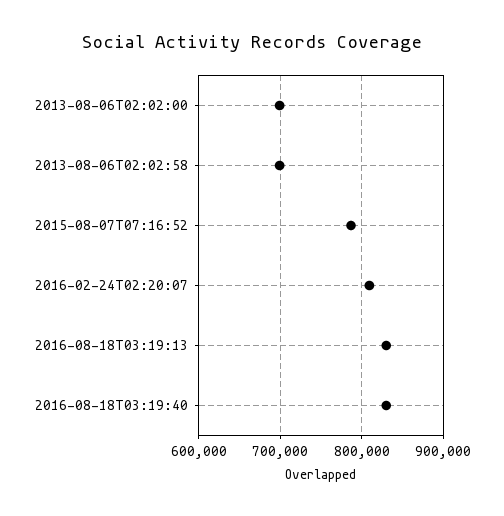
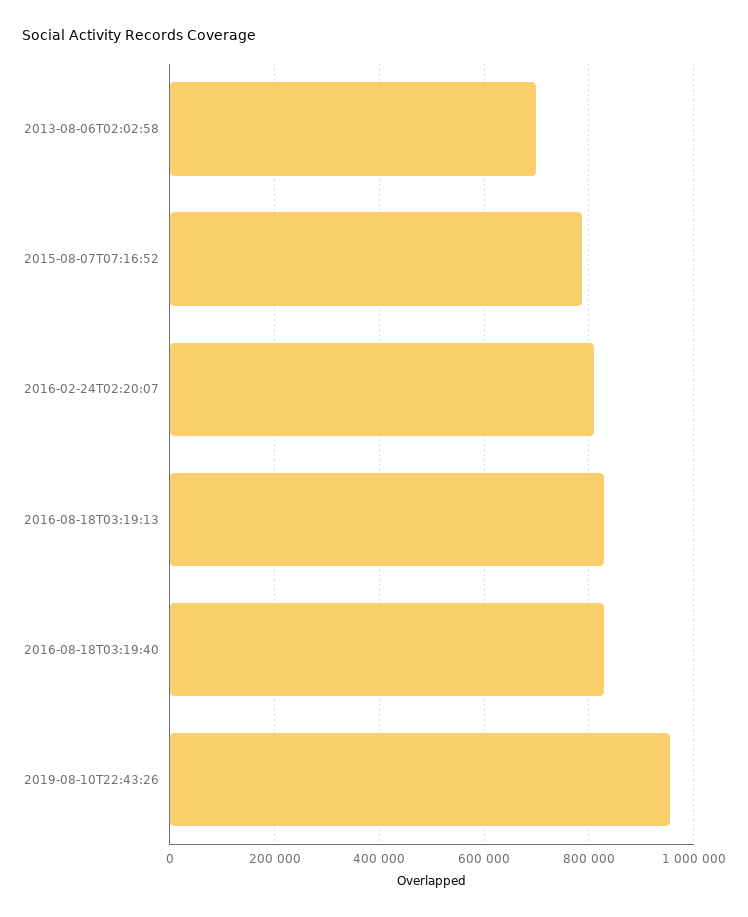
2013-08-06T02:02:00: 700000 -> none
2019-08-10T22:43:26: none -> 960000

